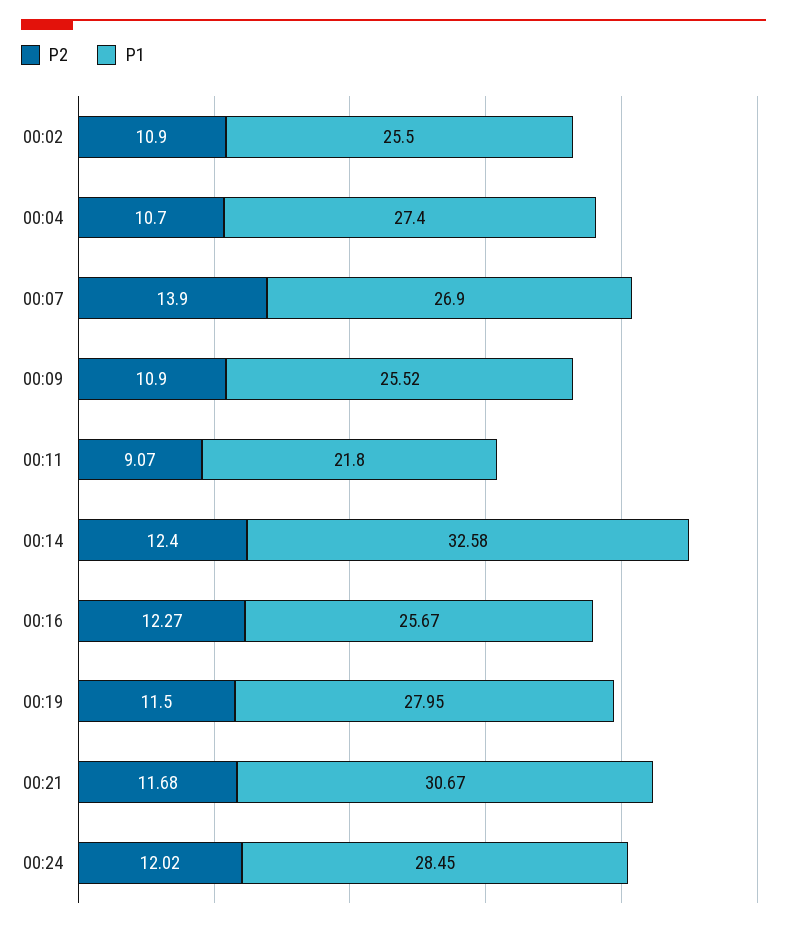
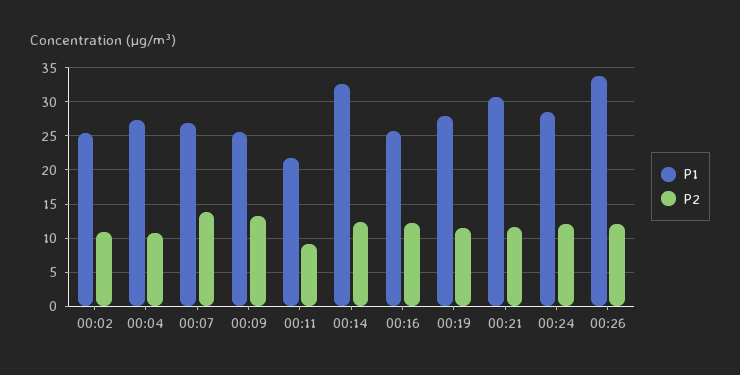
P2, 00:09: 10.9 -> 13
P1, 00:26: none -> 34
P2, 00:26: none -> 12

